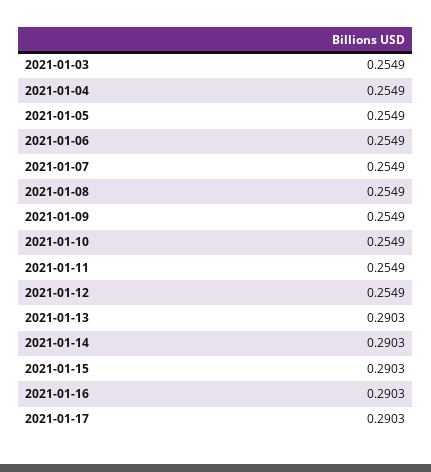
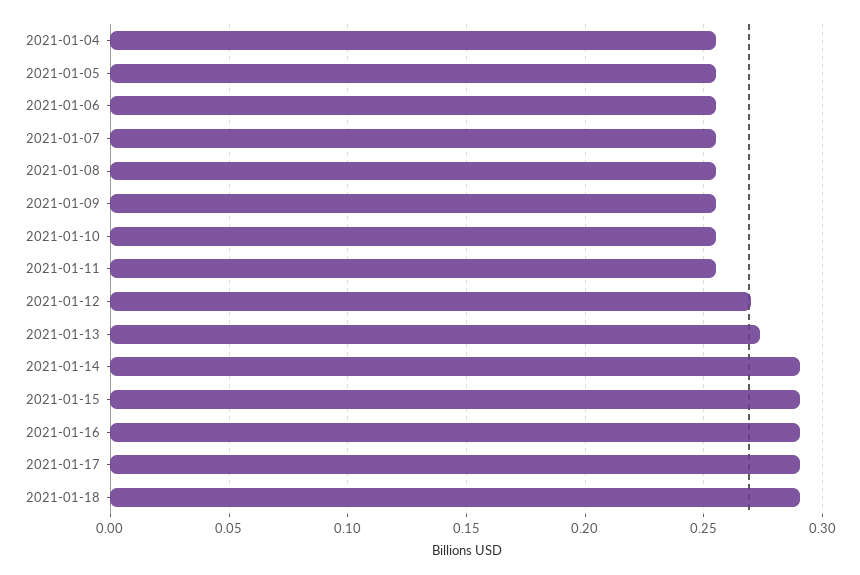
2021-01-03: 0.2549 -> none
2021-01-12: 0.2549 -> 0.27
2021-01-13: 0.2903 -> 0.275
2021-01-18: none -> 0.29

